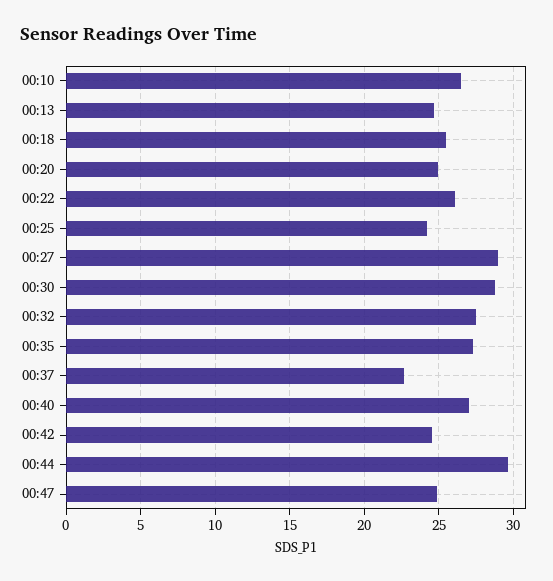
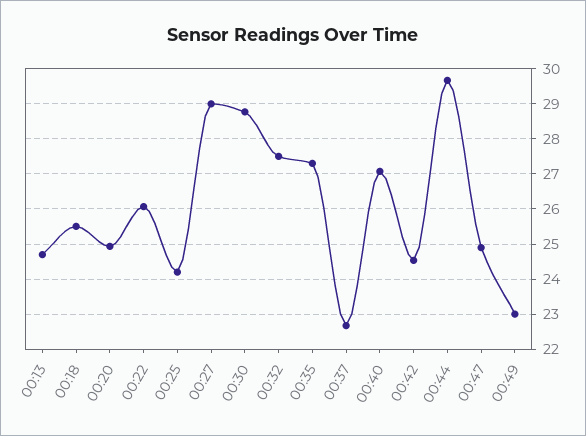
00:10: 26.5 -> none
00:49: none -> 23

